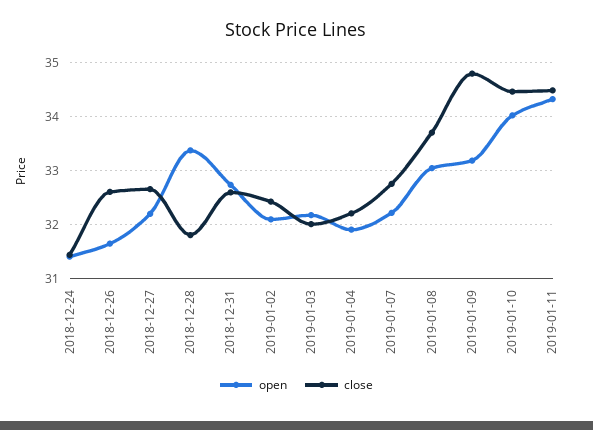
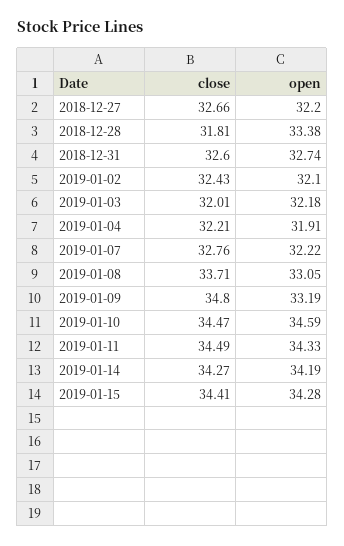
open, 2018-12-24: 31.4 -> none
close, 2018-12-24: 31.4 -> none
open, 2018-12-26: 31.6 -> none
close, 2018-12-26: 32.6 -> none
open, 2019-01-10: 34 -> 34.59
close, 2019-01-14: none -> 34.27
open, 2019-01-14: none -> 34.19
close, 2019-01-15: none -> 34.41
open, 2019-01-15: none -> 34.28

